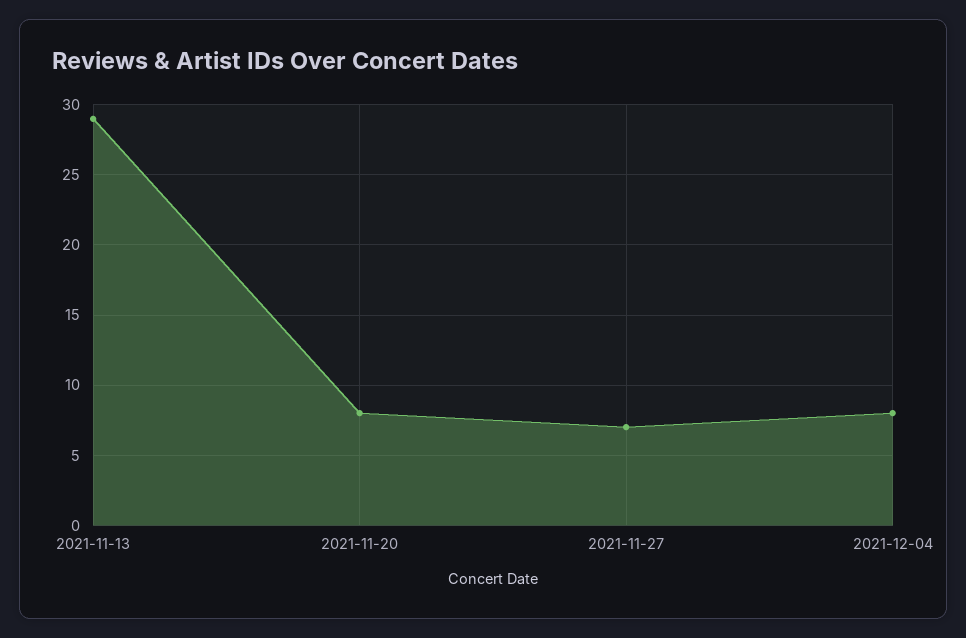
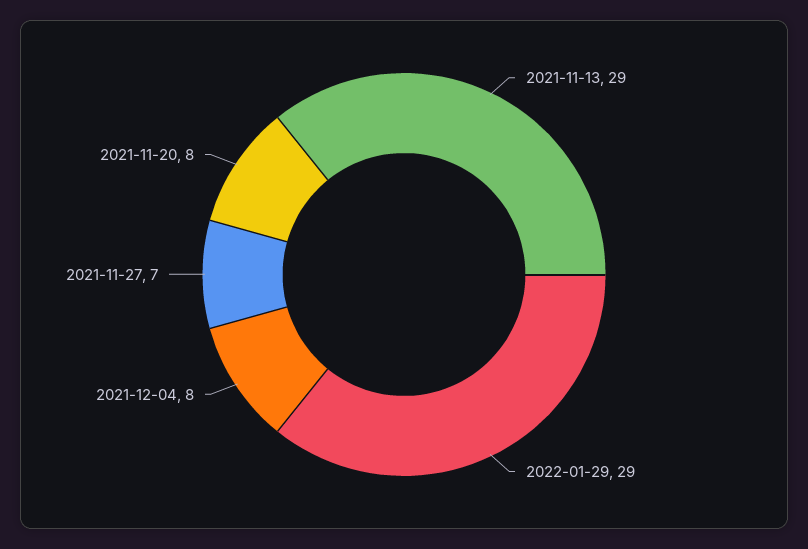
2022-01-29: none -> 29

